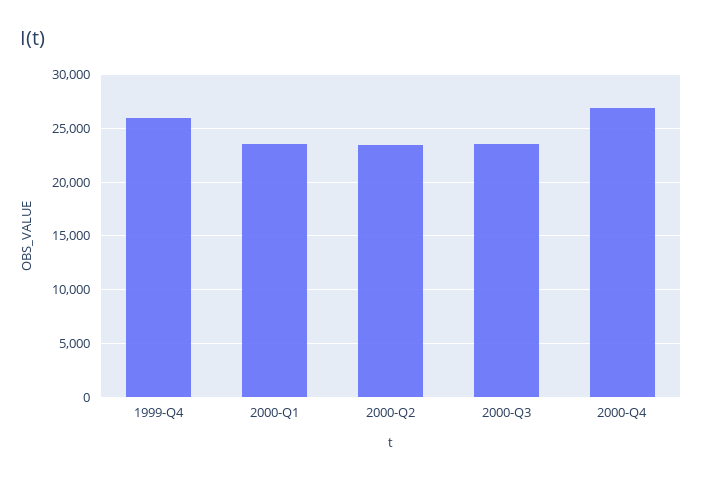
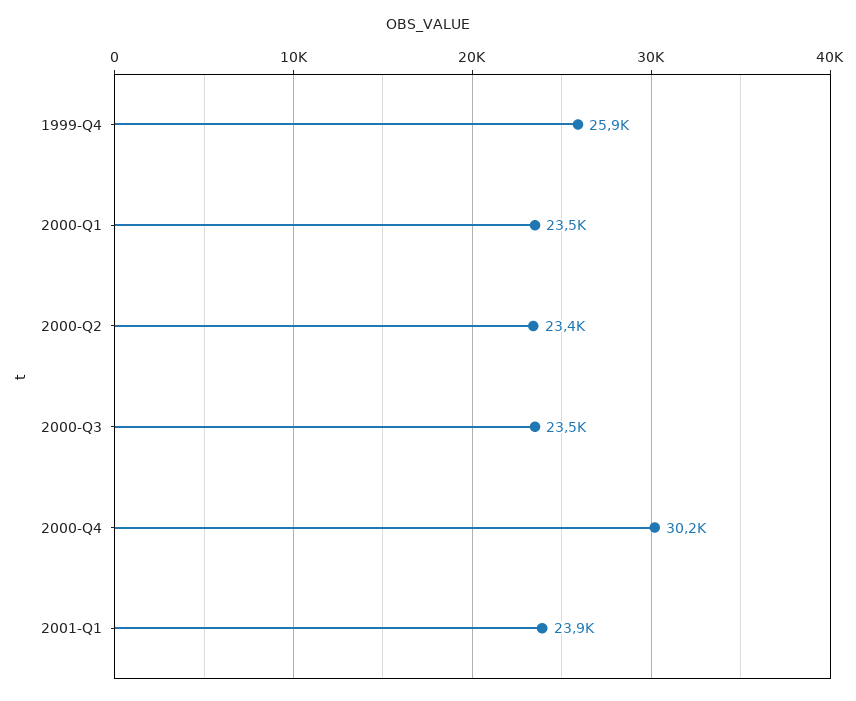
2000-Q4: 27000 -> 30200
2001-Q1: none -> 23900

